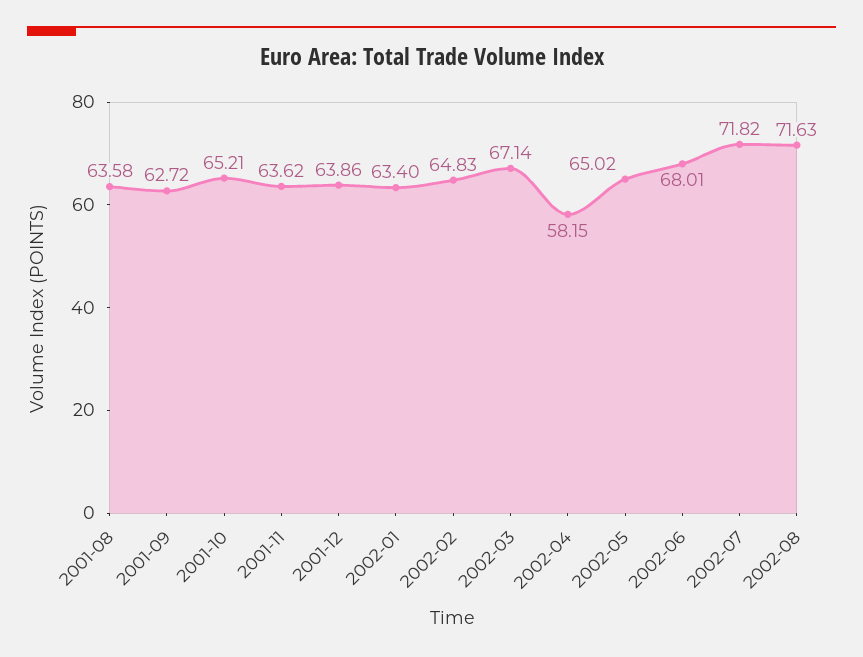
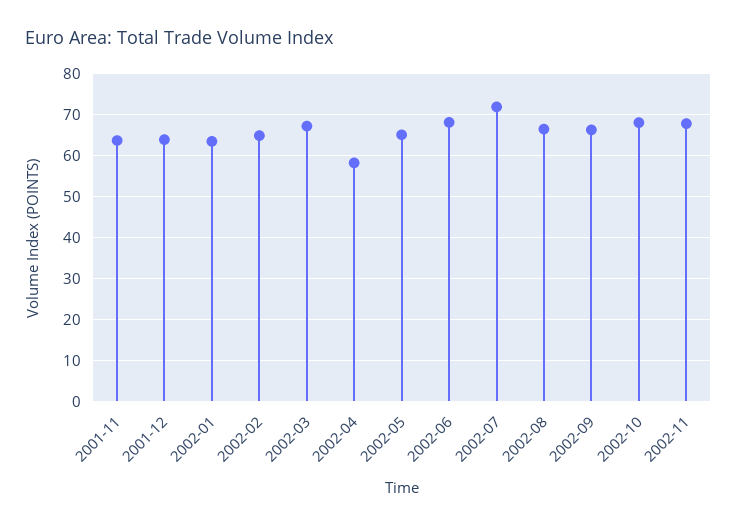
2001-08: 63.58 -> none
2001-09: 62.72 -> none
2001-10: 65.21 -> none
2002-08: 71.63 -> 66
2002-09: none -> 66
2002-10: none -> 68
2002-11: none -> 68

